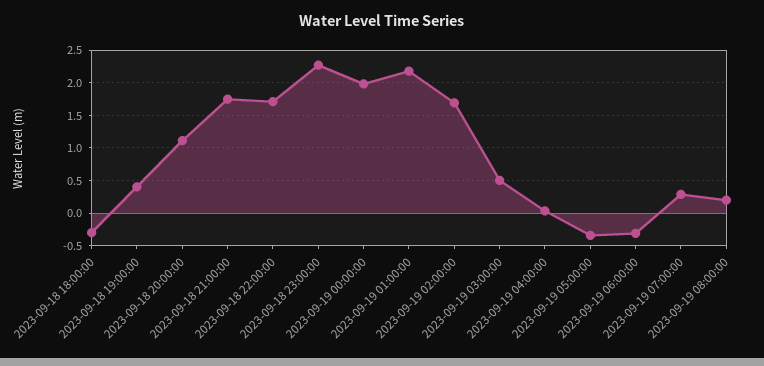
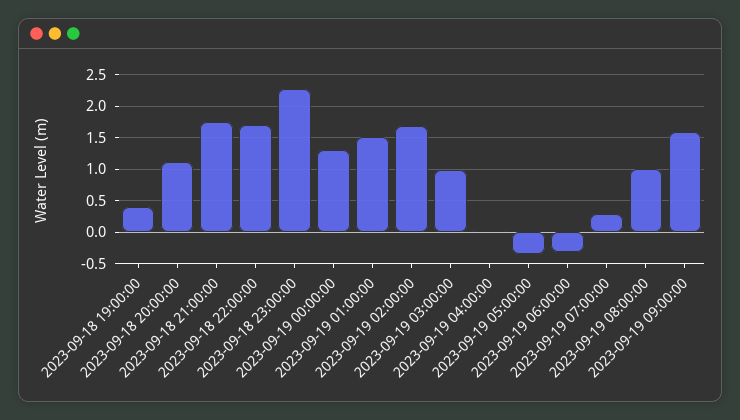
2023-09-18 18:00:00: -0.3 -> none
2023-09-19 00:00:00: 2 -> 1.3
2023-09-19 01:00:00: 2.2 -> 1.5
2023-09-19 03:00:00: 0.5 -> 1
2023-09-19 08:00:00: 0.2 -> 1
2023-09-19 09:00:00: none -> 1.6

